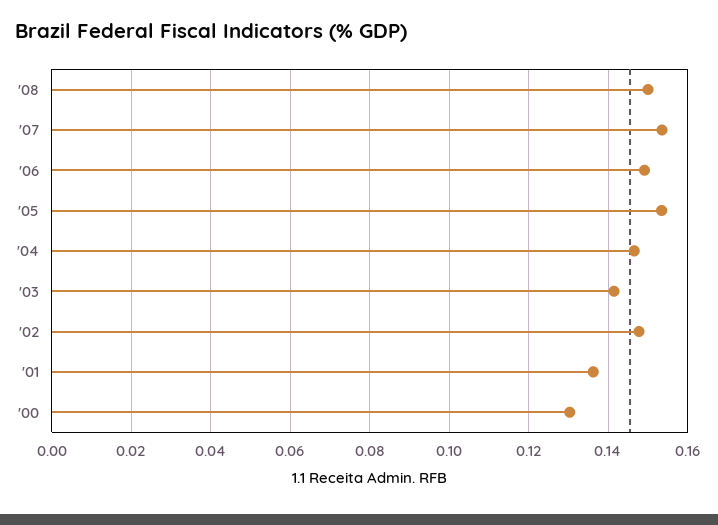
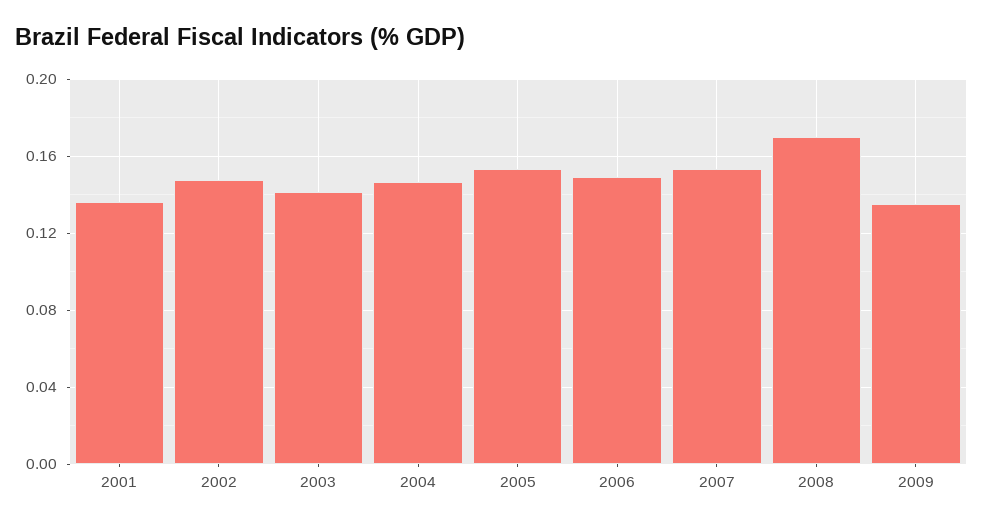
'08: 0.15 -> 0.17
'00: 0.13 -> none
2009: none -> 0.135

